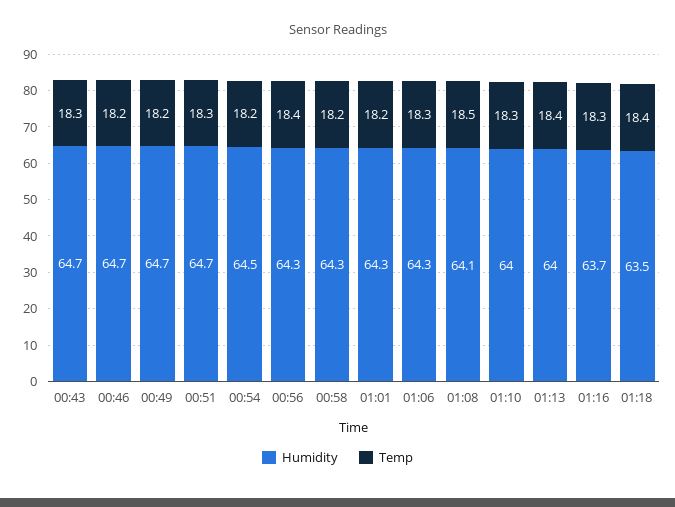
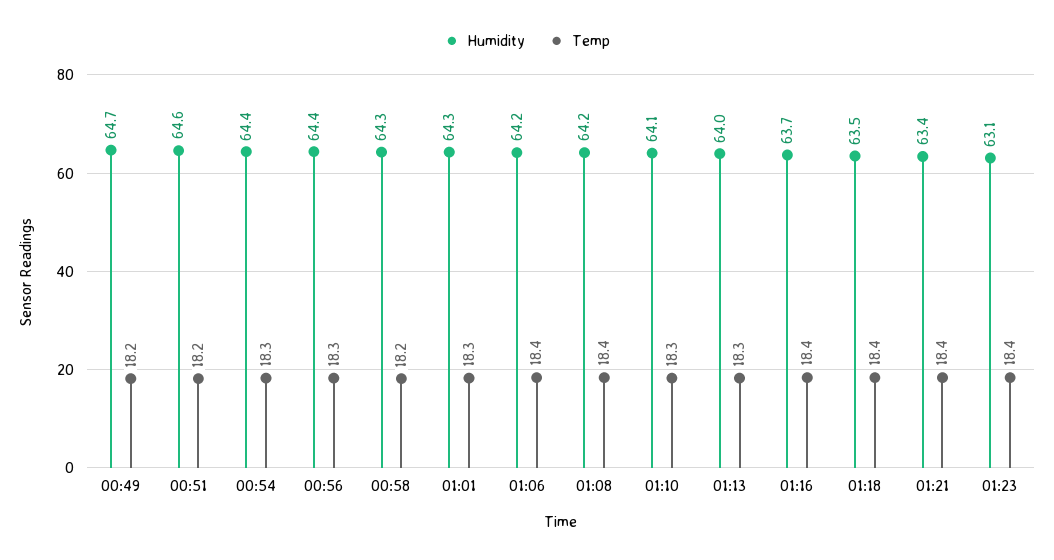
Humidity, 00:43: 64.7 -> none
Temp, 00:43: 18.3 -> none
Humidity, 00:46: 64.7 -> none
Temp, 00:46: 18.2 -> none
Humidity, 00:51: 64.7 -> 64.6
Temp, 00:51: 18.3 -> 18.2
Humidity, 00:54: 64.5 -> 64.4
Temp, 00:54: 18.2 -> 18.3
Humidity, 00:56: 64.3 -> 64.4
Temp, 00:56: 18.4 -> 18.3
Temp, 01:01: 18.2 -> 18.3
Humidity, 01:06: 64.3 -> 64.2
Temp, 01:06: 18.3 -> 18.4
Humidity, 01:08: 64.1 -> 64.2
Temp, 01:08: 18.5 -> 18.4
Humidity, 01:10: 64 -> 64.1
Temp, 01:13: 18.4 -> 18.3
Temp, 01:16: 18.3 -> 18.4
Humidity, 01:21: none -> 63.4
Temp, 01:21: none -> 18.4
Humidity, 01:23: none -> 63.1
Temp, 01:23: none -> 18.4

